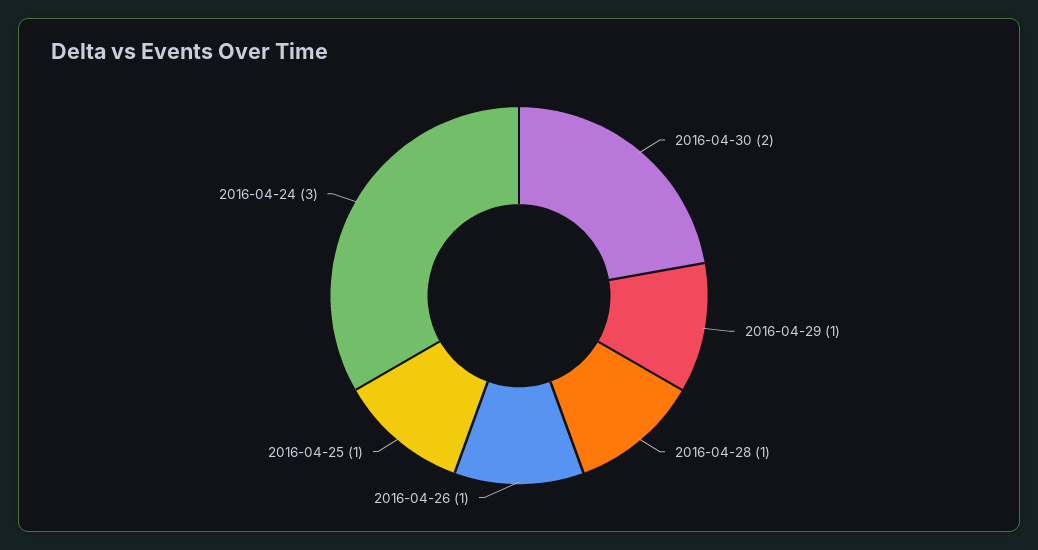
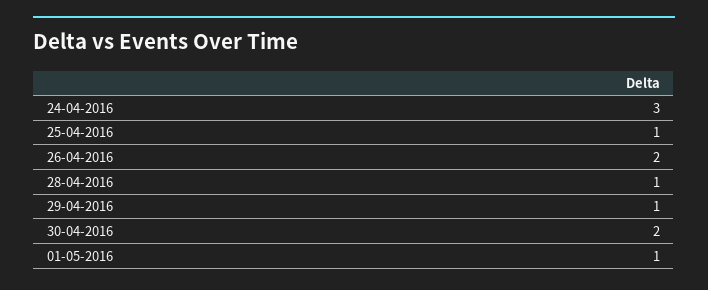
2016-04-26: 1 -> 2
01-05-2016: none -> 1

